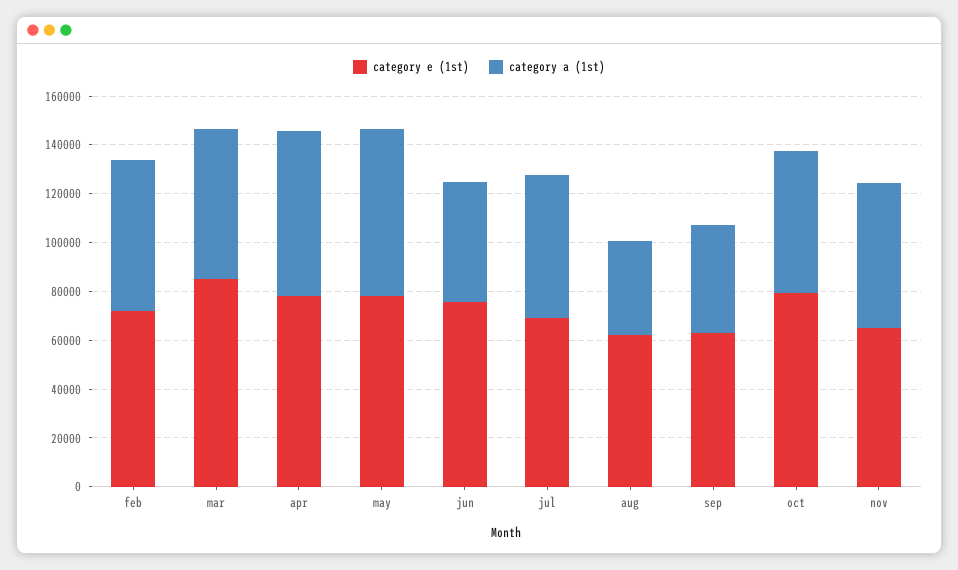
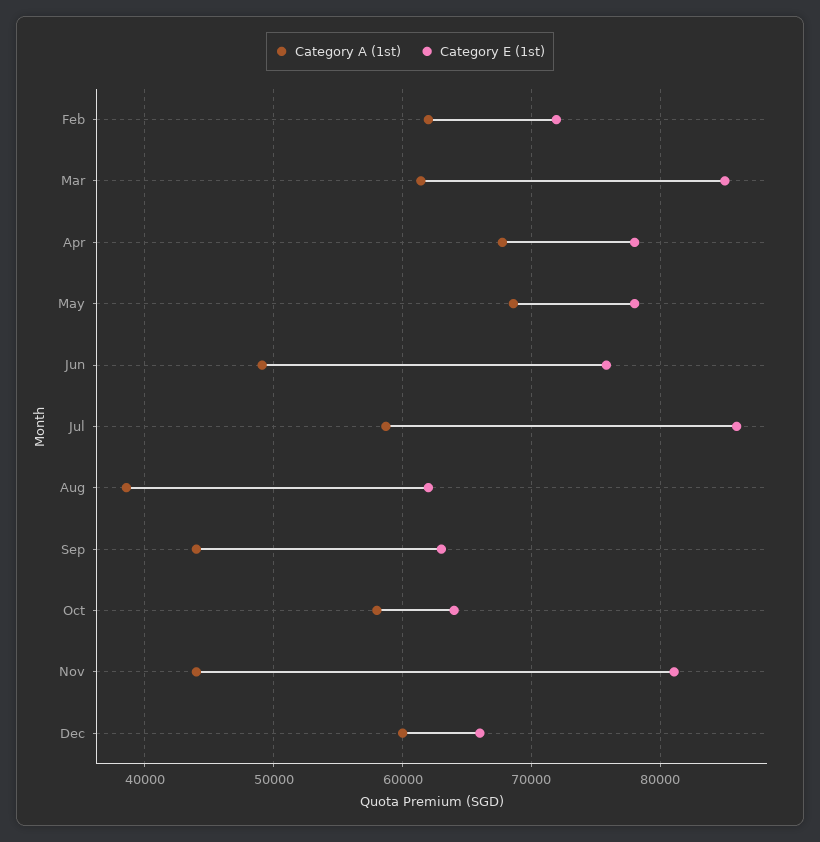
category e (1st), jul: 70000 -> 86000
category e (1st), oct: 80000 -> 64000
category e (1st), nov: 65000 -> 81000
category a (1st), nov: 60000 -> 44000
category a (1st), Dec: none -> 60000
category e (1st), Dec: none -> 66000

